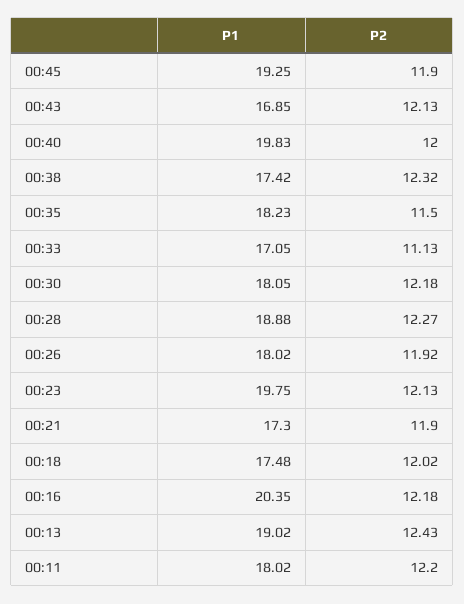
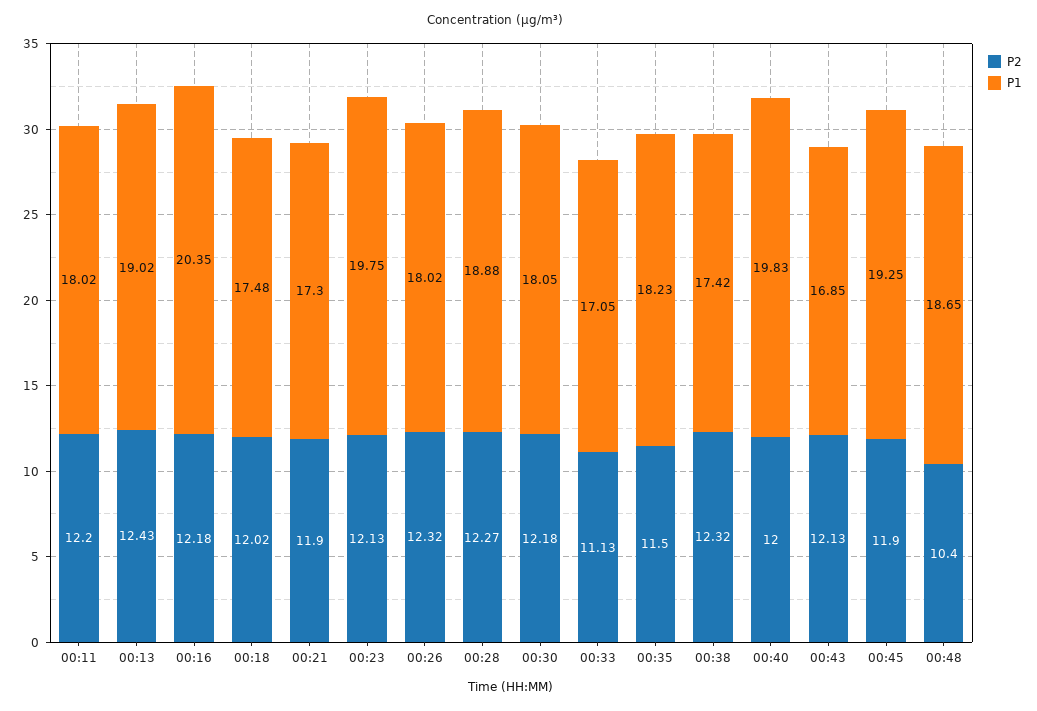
P2, 00:26: 11.92 -> 12.32
P2, 00:48: none -> 10.4
P1, 00:48: none -> 18.65

